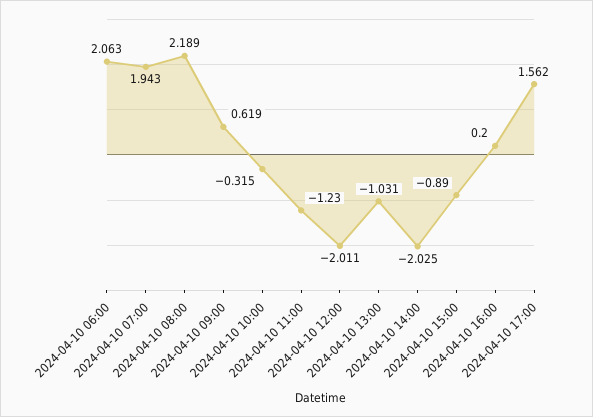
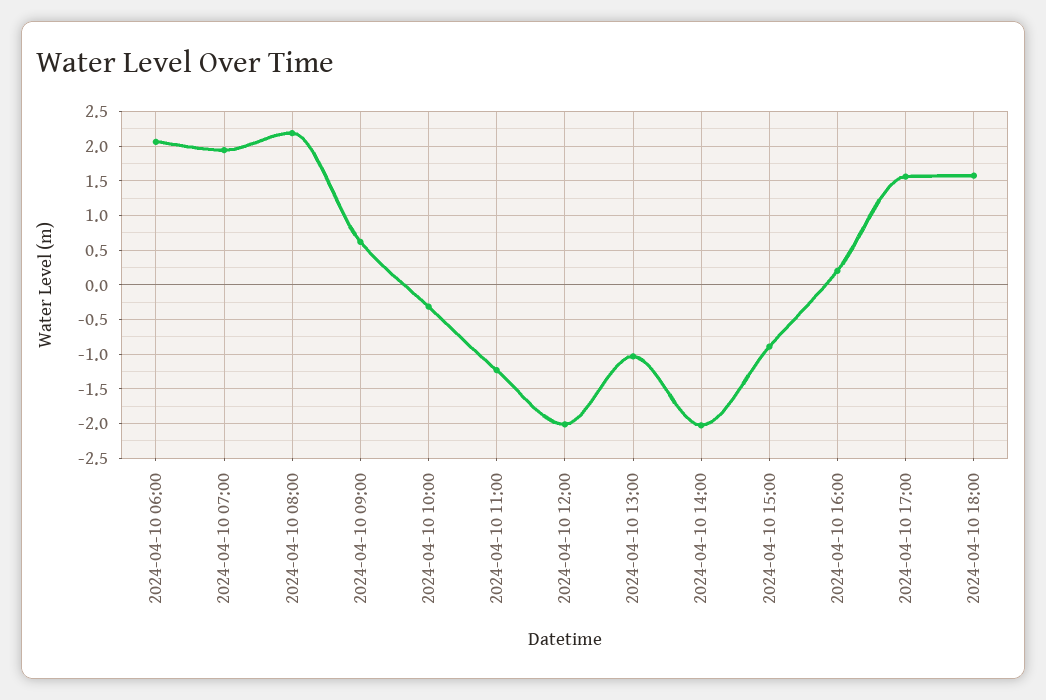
2024-04-10 18:00: none -> 1.6

